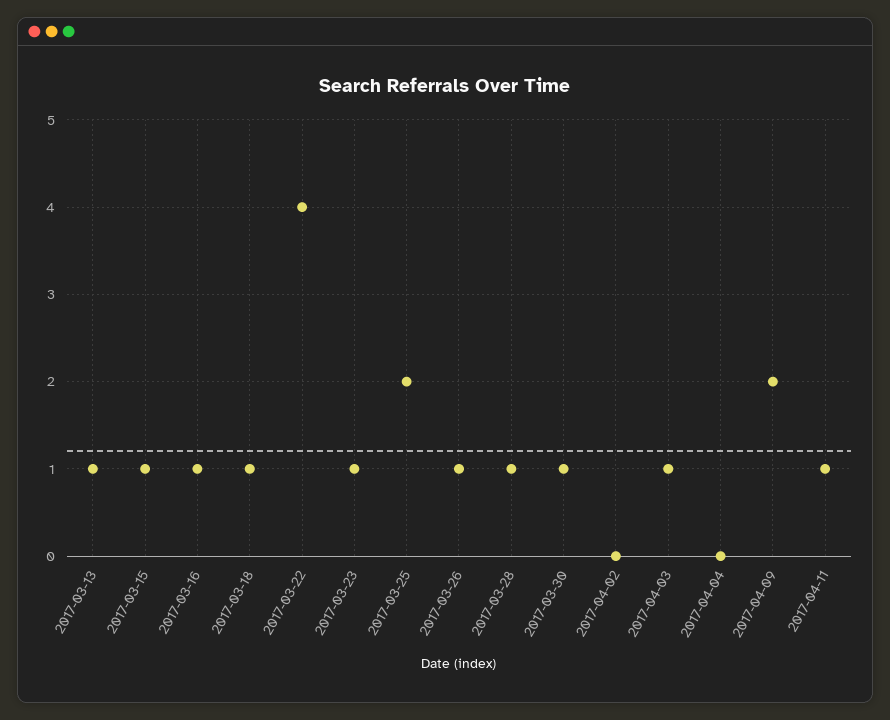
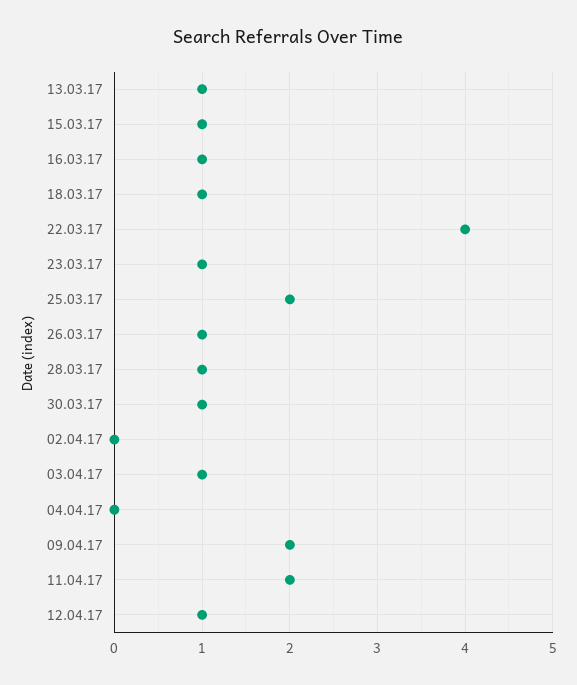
2017-04-11: 1 -> 2
12.04.17: none -> 1

